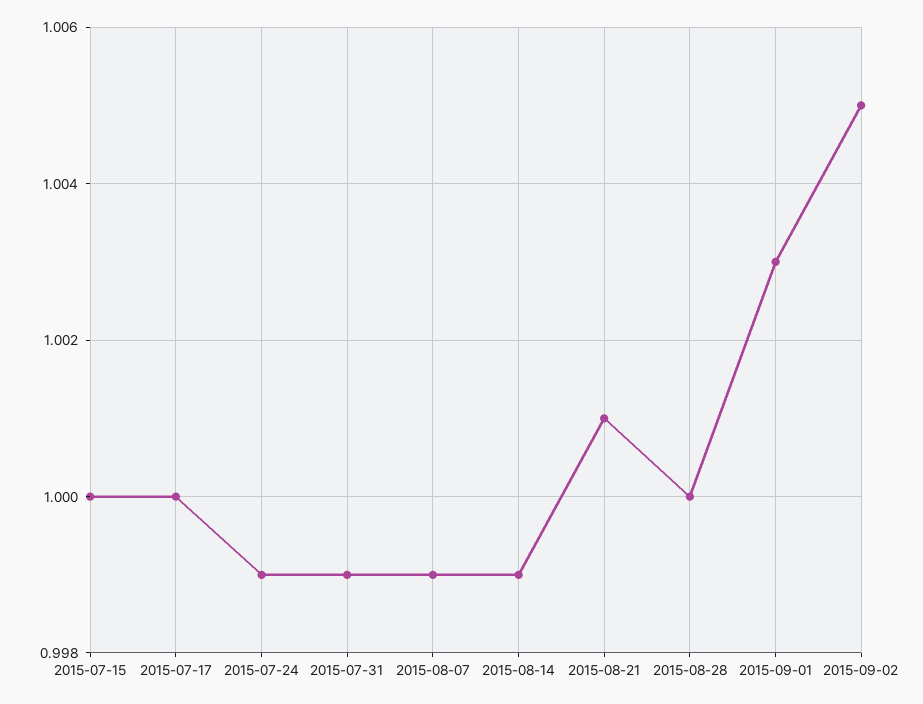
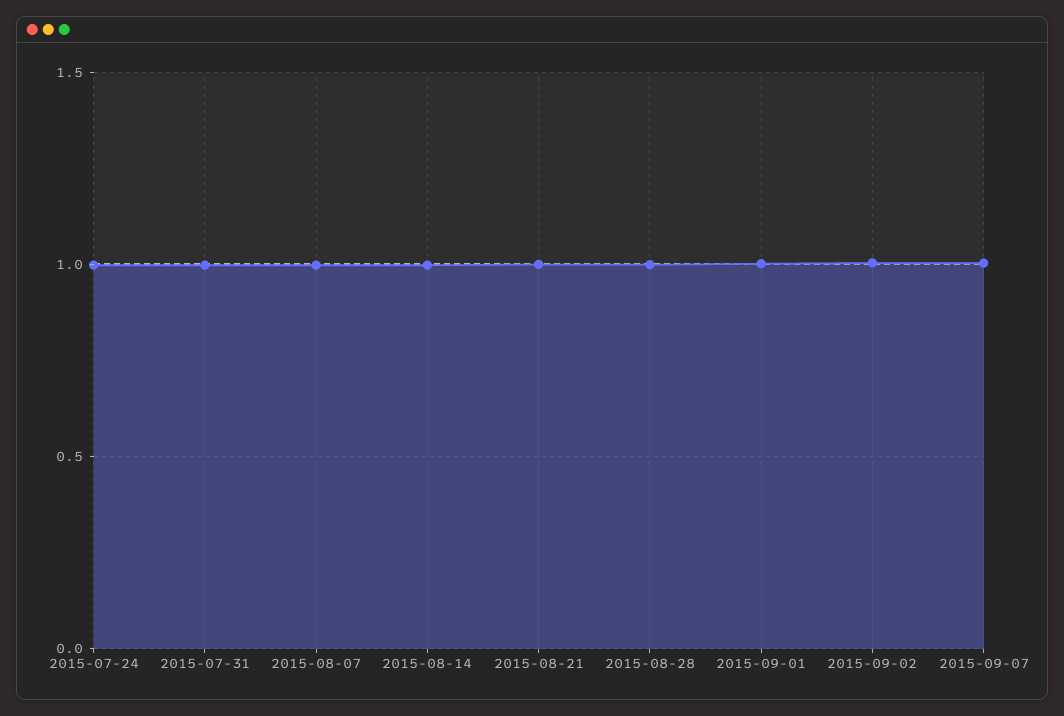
2015-07-15: 1 -> none
2015-07-17: 1 -> none
2015-09-07: none -> 1

